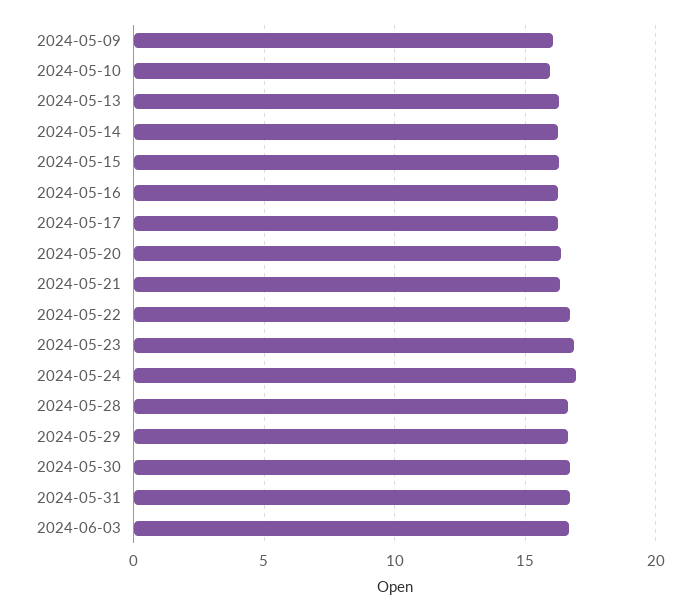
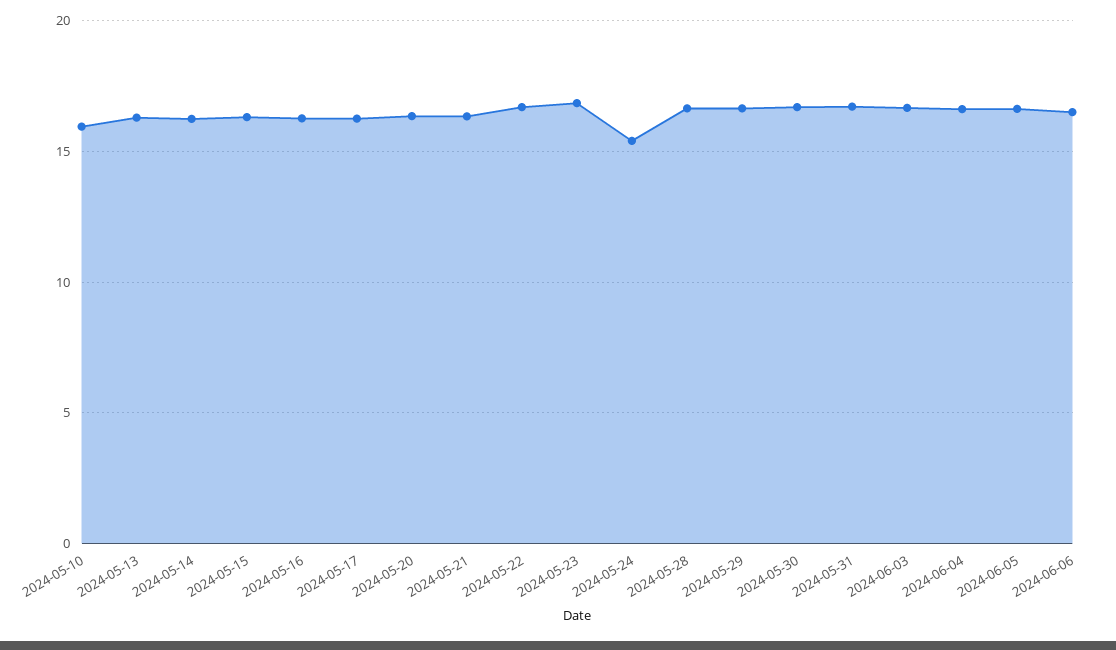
2024-05-09: 16 -> none
2024-05-24: 17 -> 15.5
2024-06-04: none -> 16.5
2024-06-05: none -> 16.5
2024-06-06: none -> 16.5

